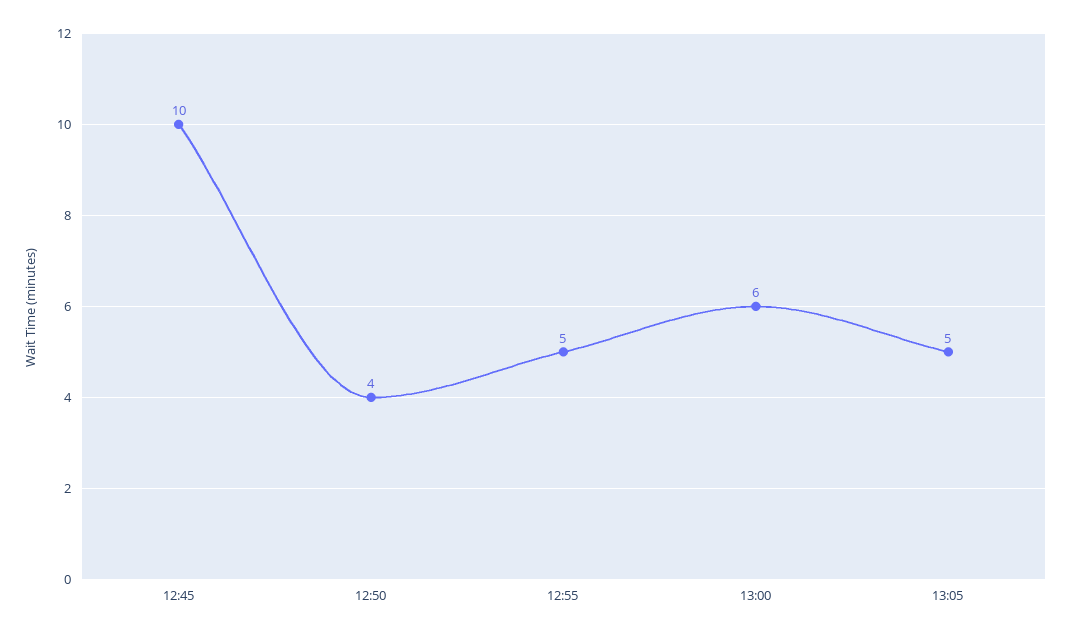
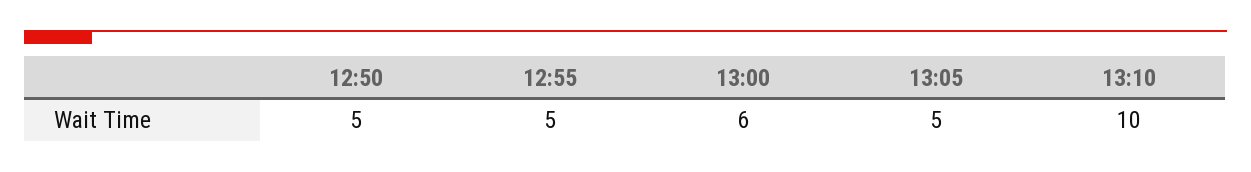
12:45: 10 -> none
12:50: 4 -> 5
13:10: none -> 10

